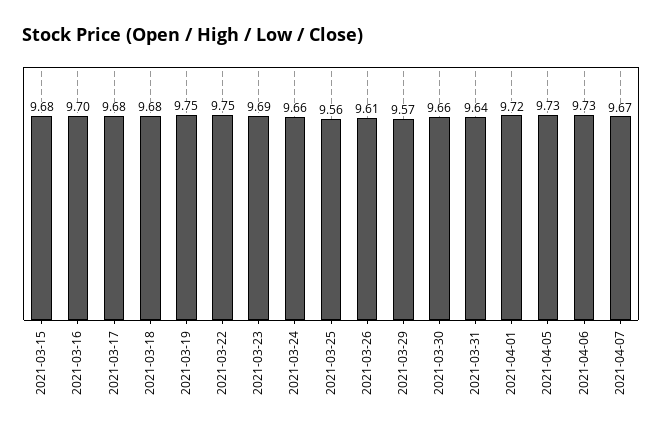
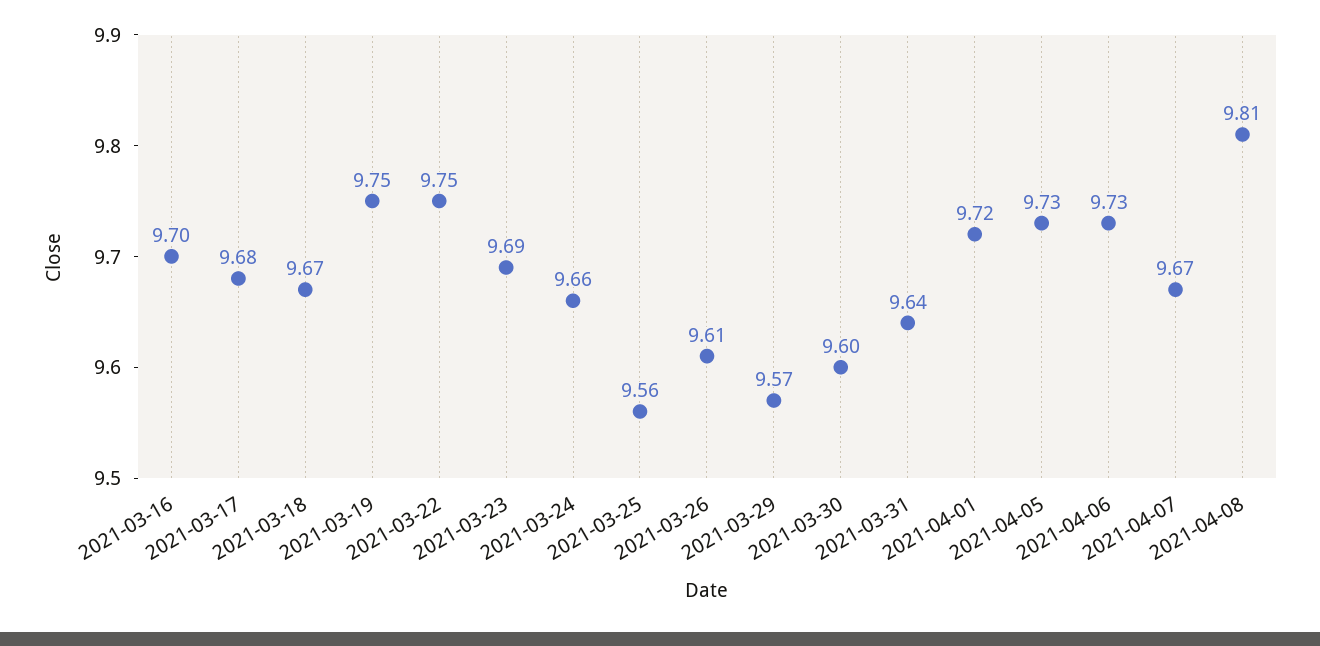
2021-03-15: 9.68 -> none
2021-03-18: 9.68 -> 9.67
2021-03-30: 9.66 -> 9.6
2021-04-08: none -> 9.81

